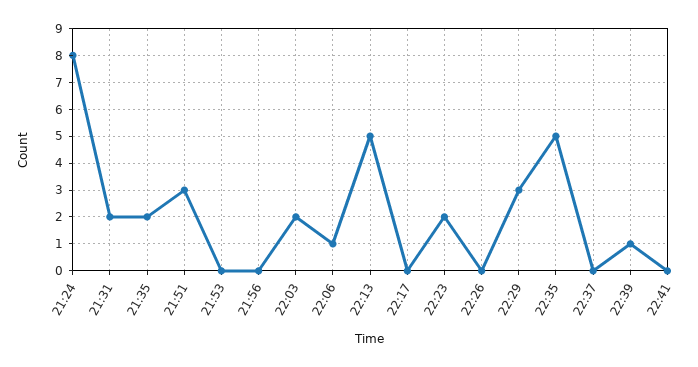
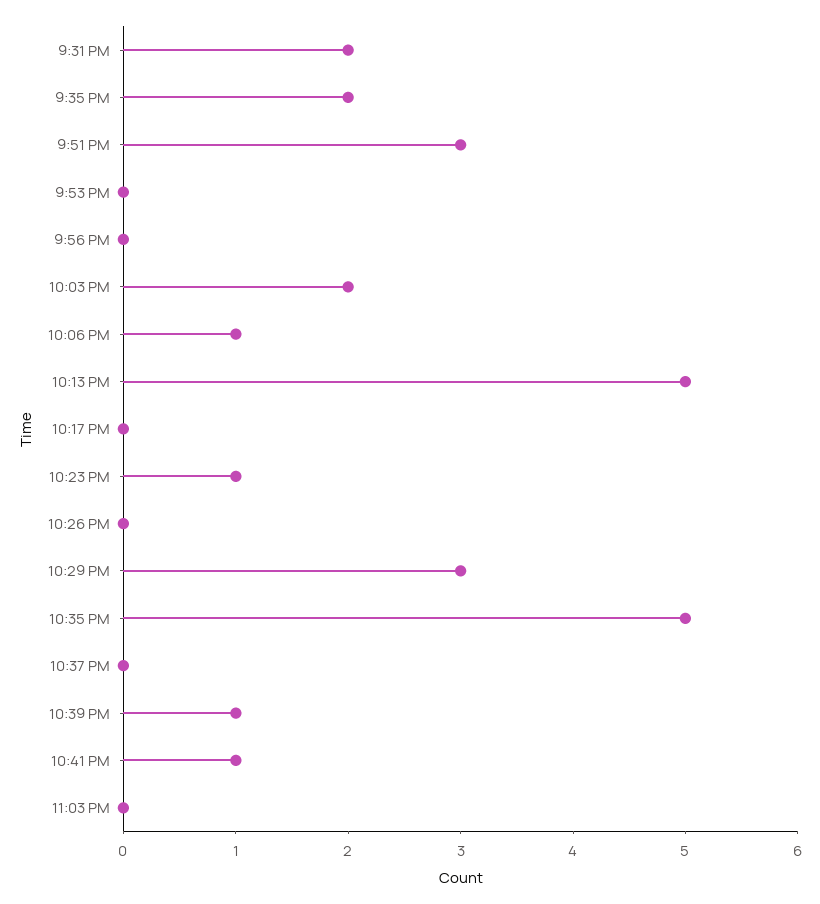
21:24: 8 -> none
22:23: 2 -> 1
22:41: 0 -> 1
11:03 PM: none -> 0

